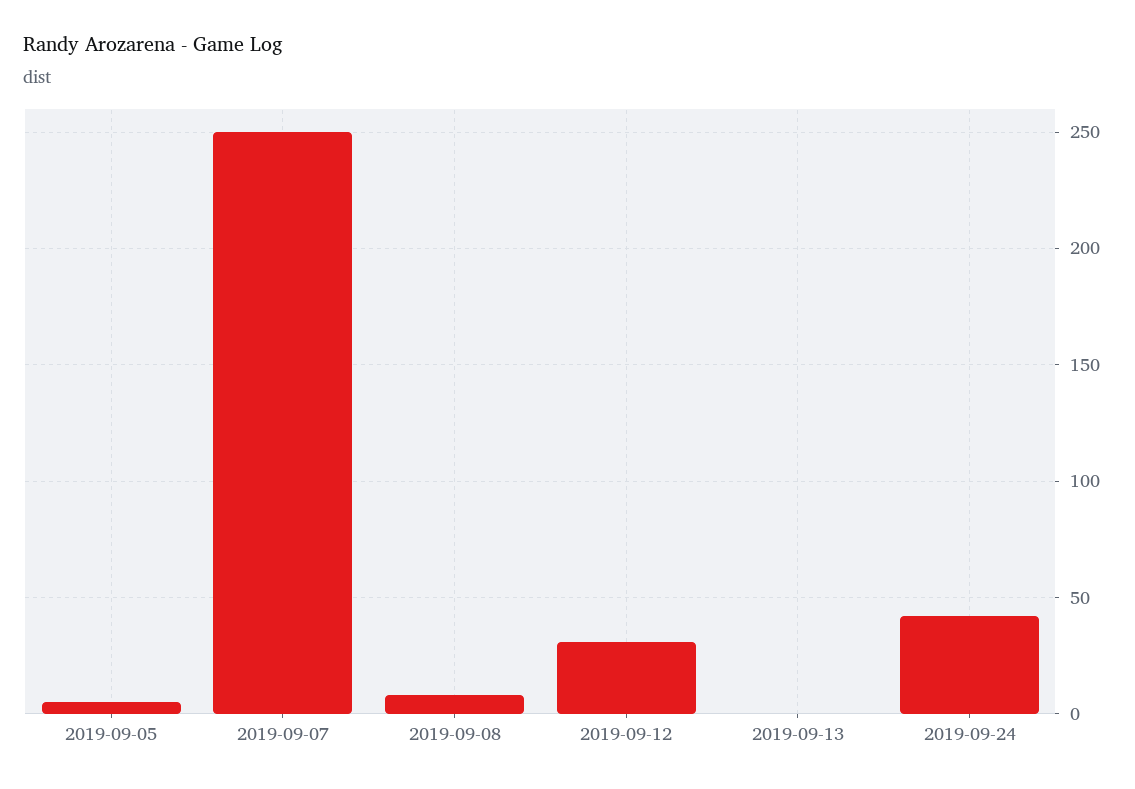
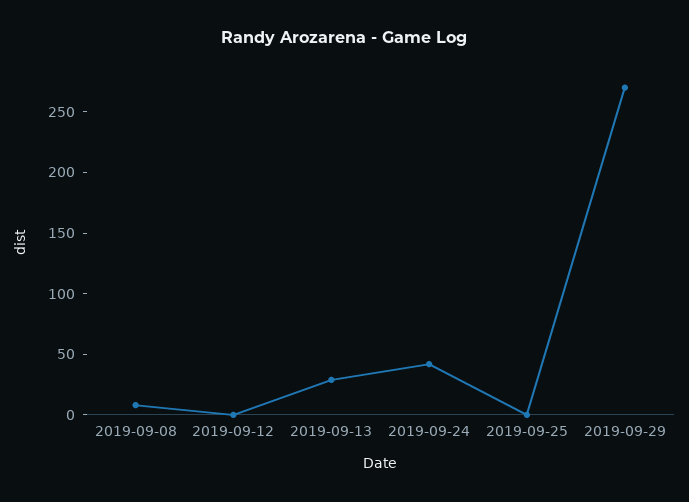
2019-09-05: 5 -> none
2019-09-07: 250 -> none
2019-09-12: 30 -> 0
2019-09-13: 0 -> 30
2019-09-25: none -> 0
2019-09-29: none -> 270

